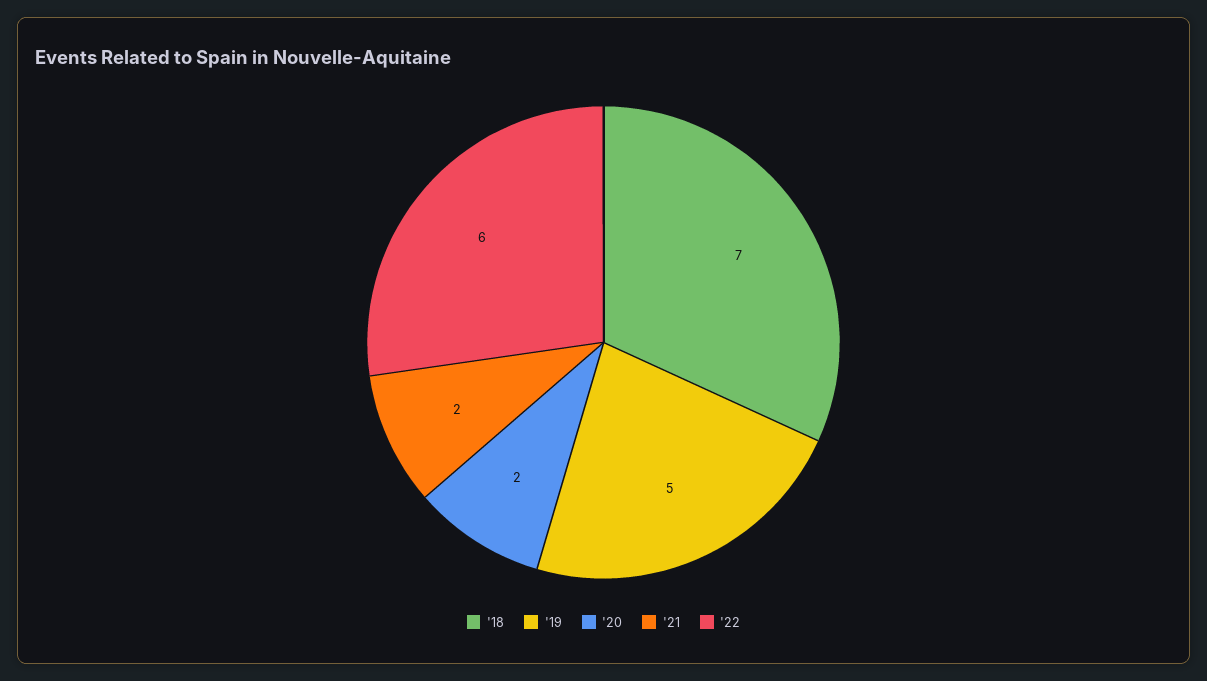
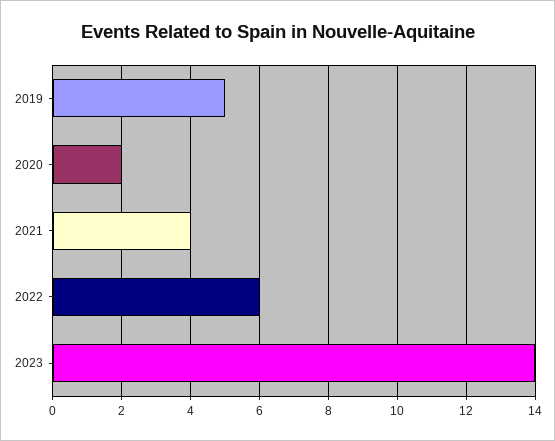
'18: 7 -> none
'21: 2 -> 4
2023: none -> 14

